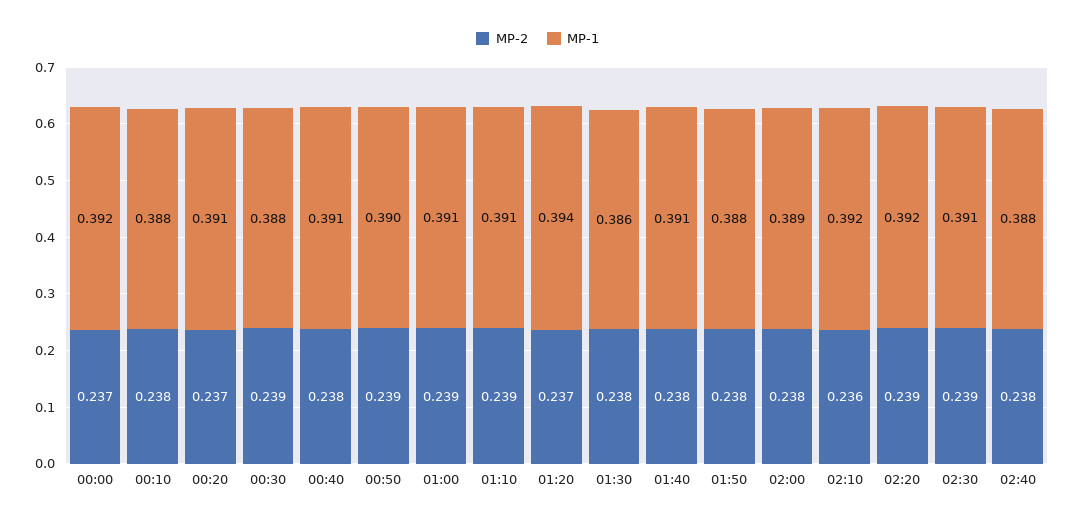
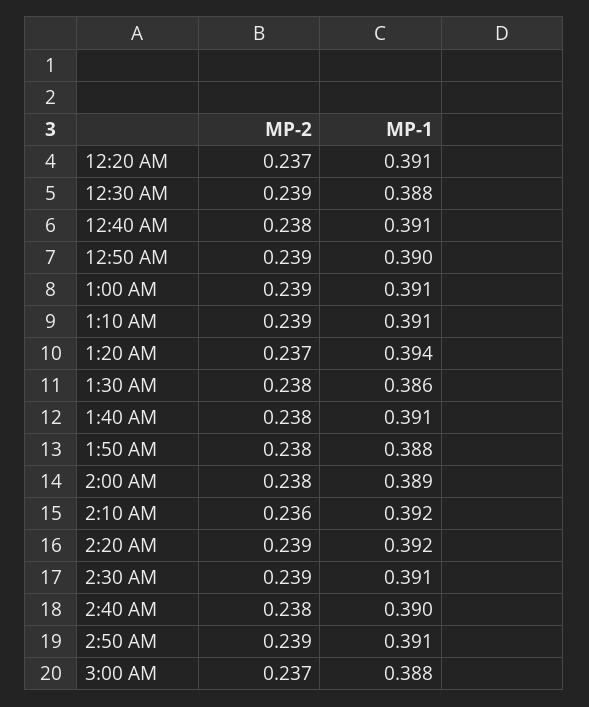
MP-2, 00:00: 0.237 -> none
MP-1, 00:00: 0.392 -> none
MP-2, 00:10: 0.238 -> none
MP-1, 00:10: 0.388 -> none
MP-1, 02:40: 0.388 -> 0.39
MP-2, 2:50 AM: none -> 0.239
MP-1, 2:50 AM: none -> 0.391
MP-2, 3:00 AM: none -> 0.237
MP-1, 3:00 AM: none -> 0.388

